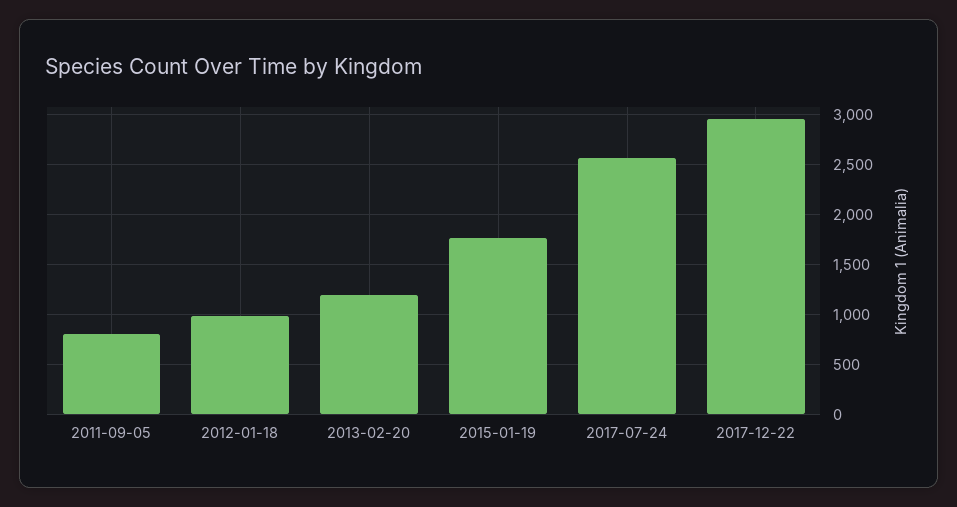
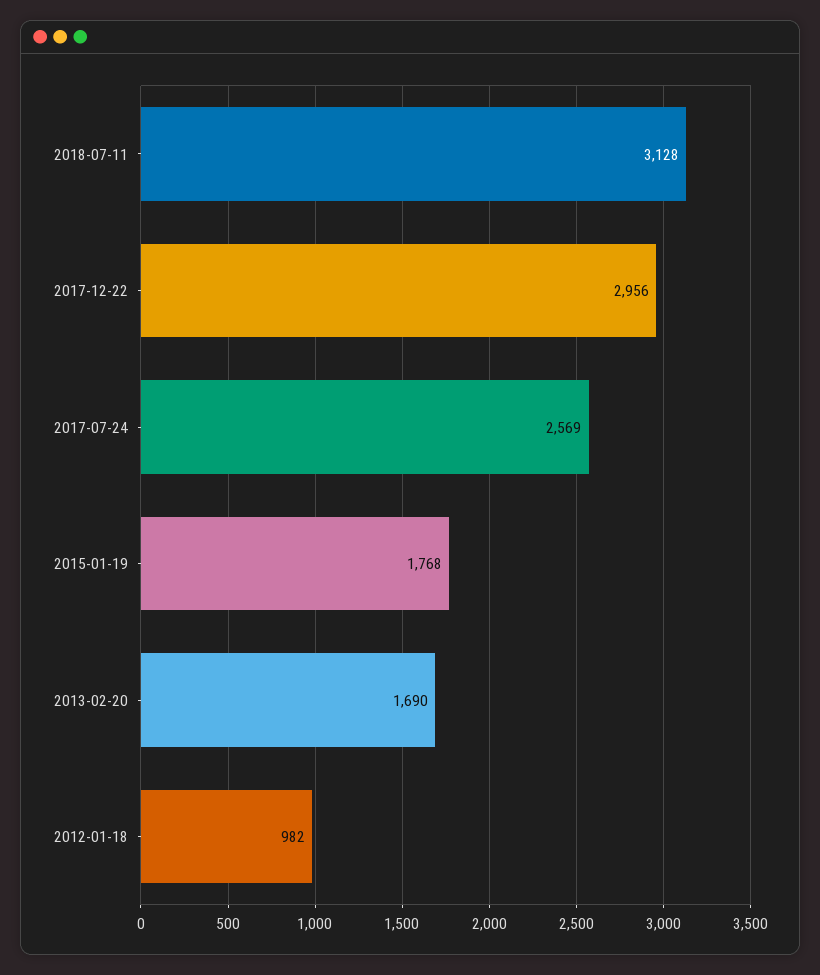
2011-09-05: 800 -> none
2013-02-20: 1200 -> 1690
2018-07-11: none -> 3128

